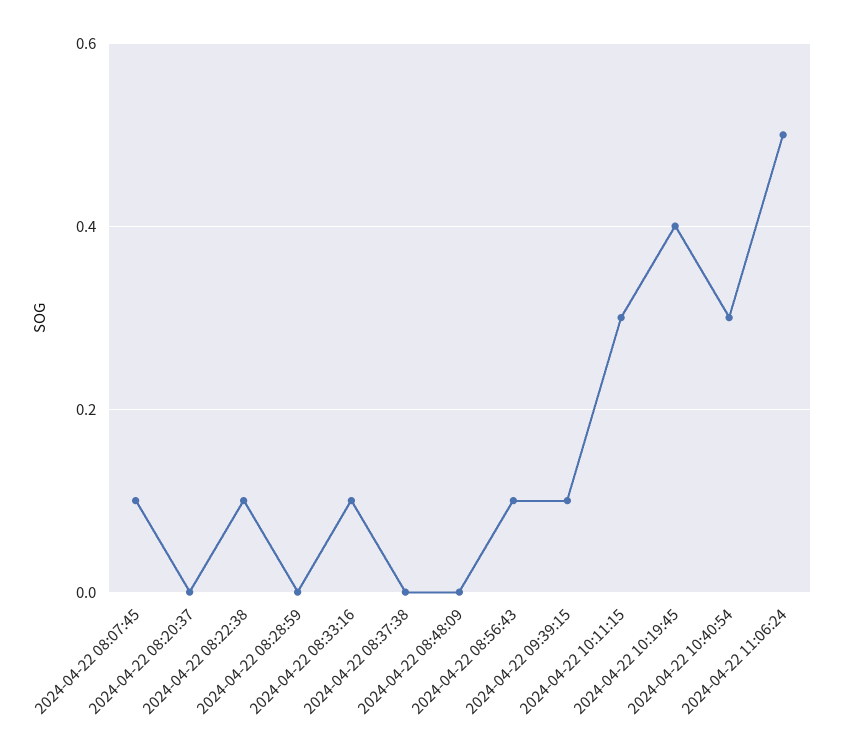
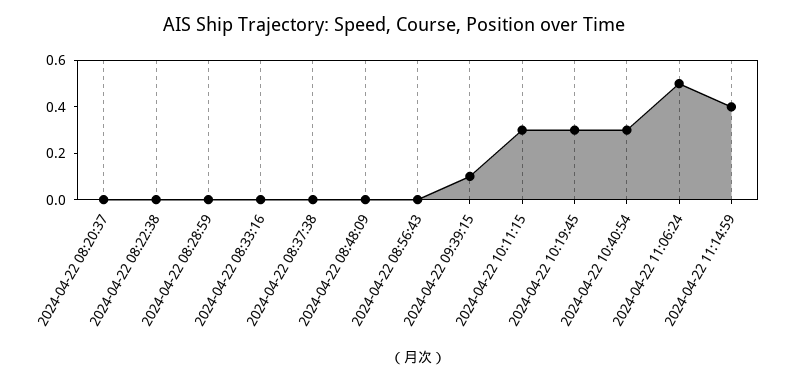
2024-04-22 08:07:45: 0.1 -> none
2024-04-22 08:22:38: 0.1 -> 0
2024-04-22 08:33:16: 0.1 -> 0
2024-04-22 08:56:43: 0.1 -> 0
2024-04-22 10:19:45: 0.4 -> 0.3
2024-04-22 11:14:59: none -> 0.4

